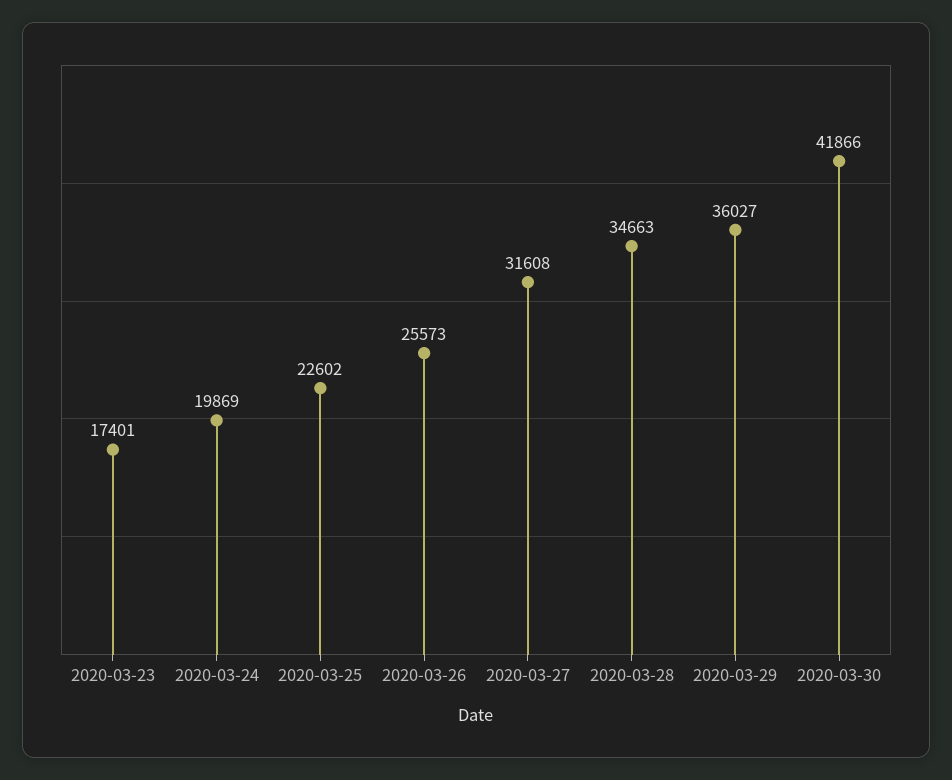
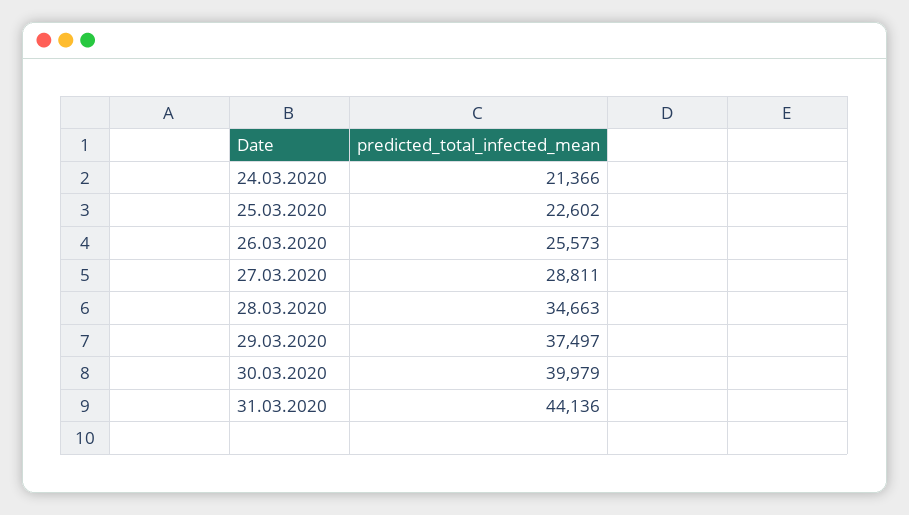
2020-03-23: 17401 -> none
2020-03-24: 19869 -> 21366
2020-03-27: 31608 -> 28811
2020-03-29: 36027 -> 37497
2020-03-30: 41866 -> 39979
31.03.2020: none -> 44136

